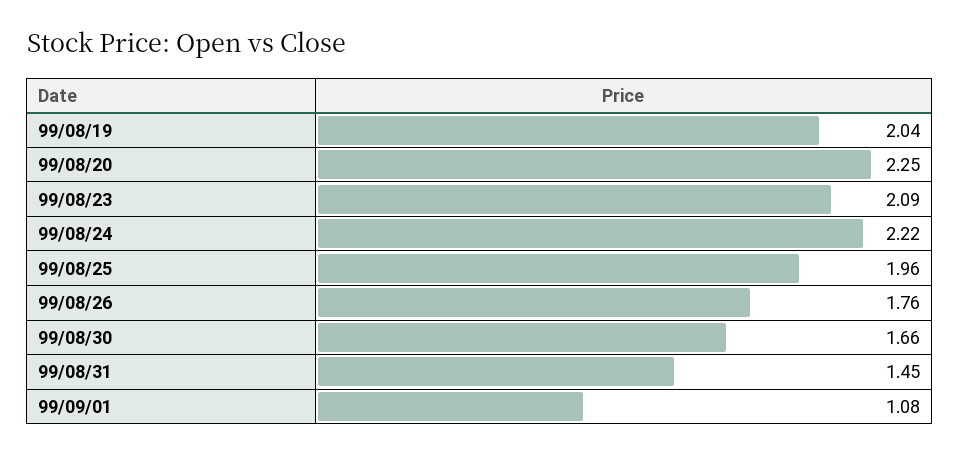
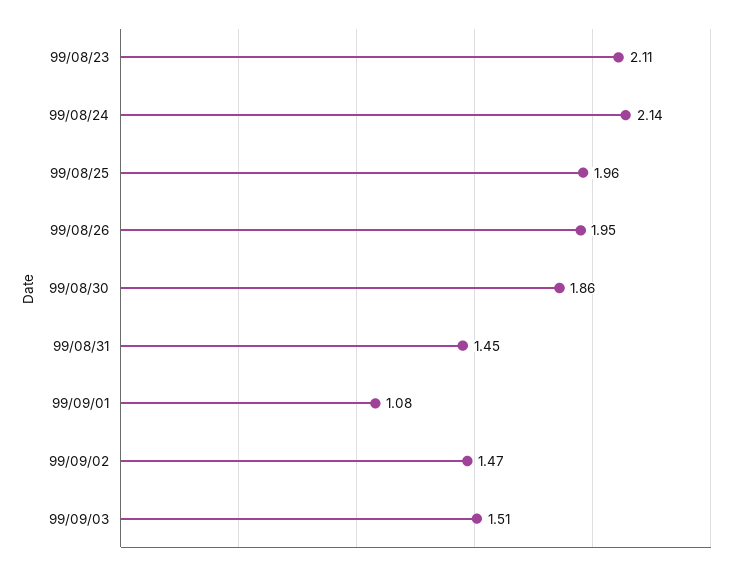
99/08/19: 2.04 -> none
99/08/20: 2.25 -> none
99/08/23: 2.09 -> 2.11
99/08/24: 2.22 -> 2.14
99/08/26: 1.76 -> 1.95
99/08/30: 1.66 -> 1.86
99/09/02: none -> 1.47
99/09/03: none -> 1.51

